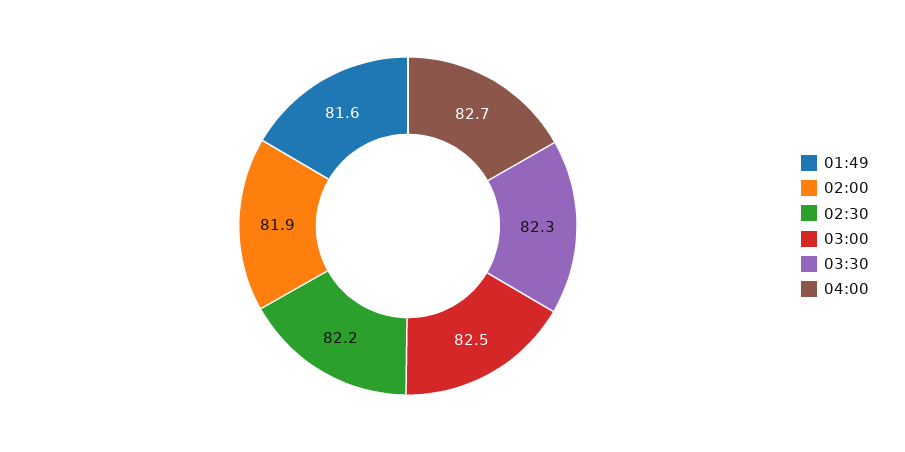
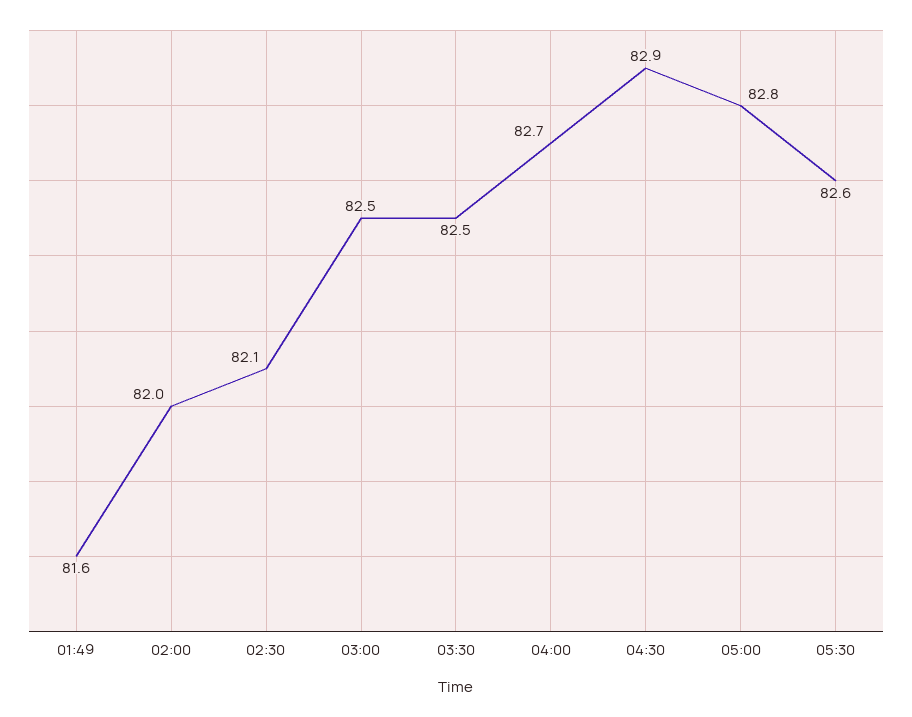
02:00: 81.9 -> 82
02:30: 82.2 -> 82.1
03:30: 82.3 -> 82.5
04:30: none -> 82.9
05:00: none -> 82.8
05:30: none -> 82.6

